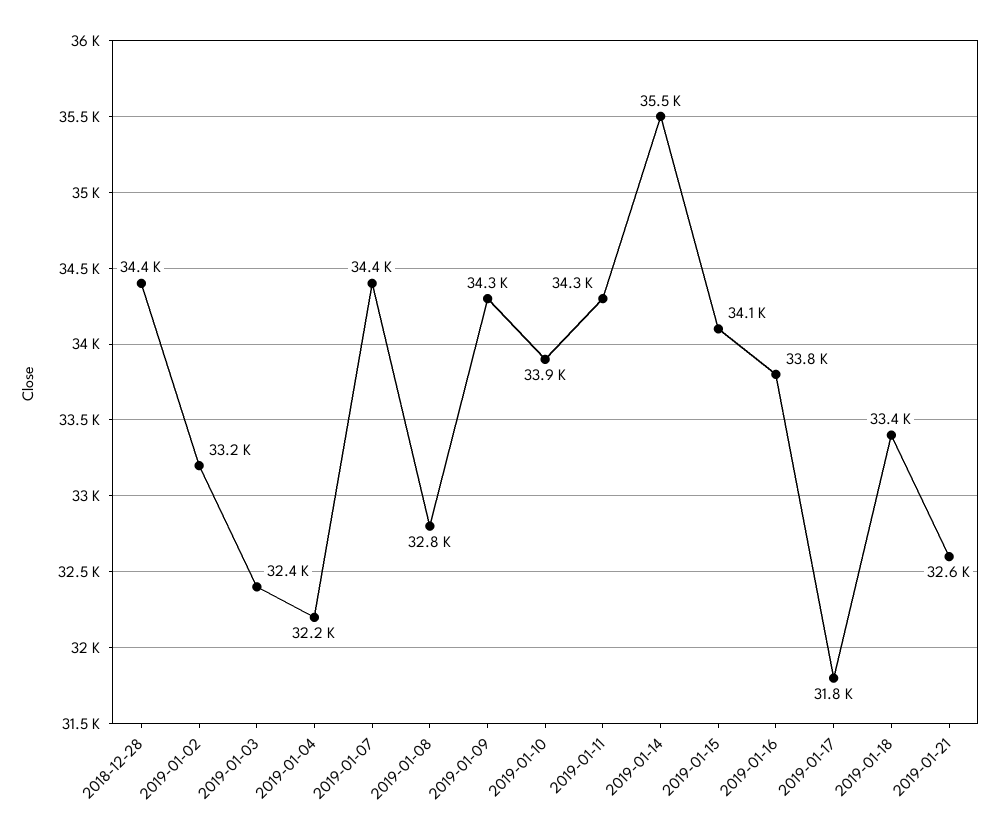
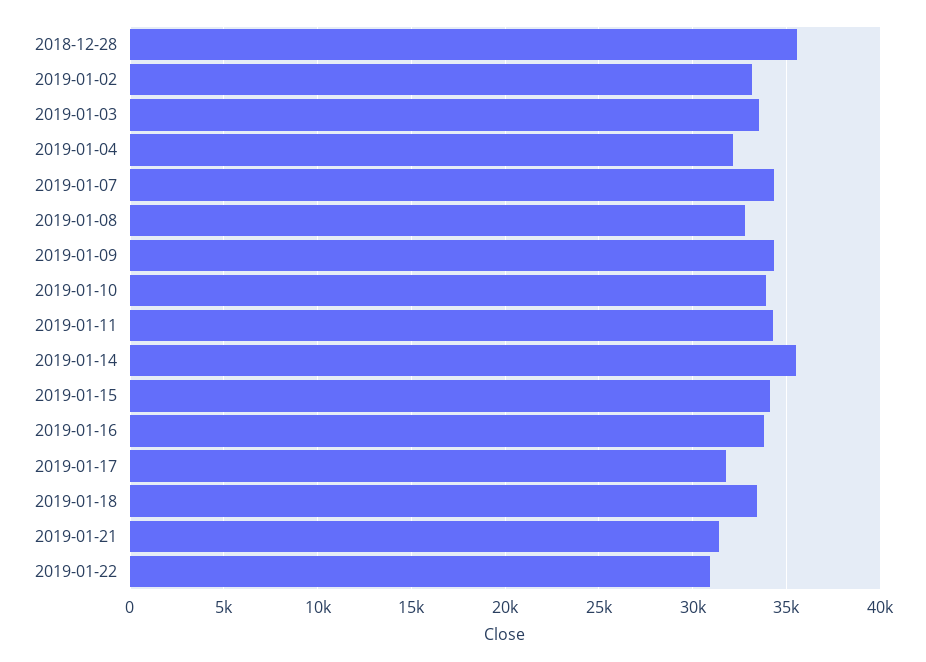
2018-12-28: 34400 -> 35500
2019-01-03: 32400 -> 33500
2019-01-21: 32600 -> 31500
2019-01-22: none -> 31000

